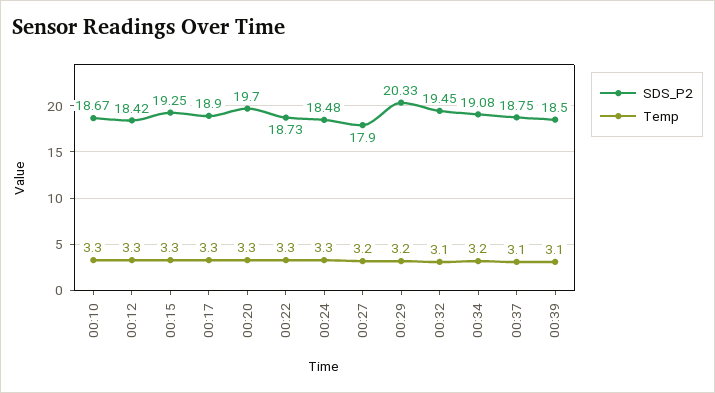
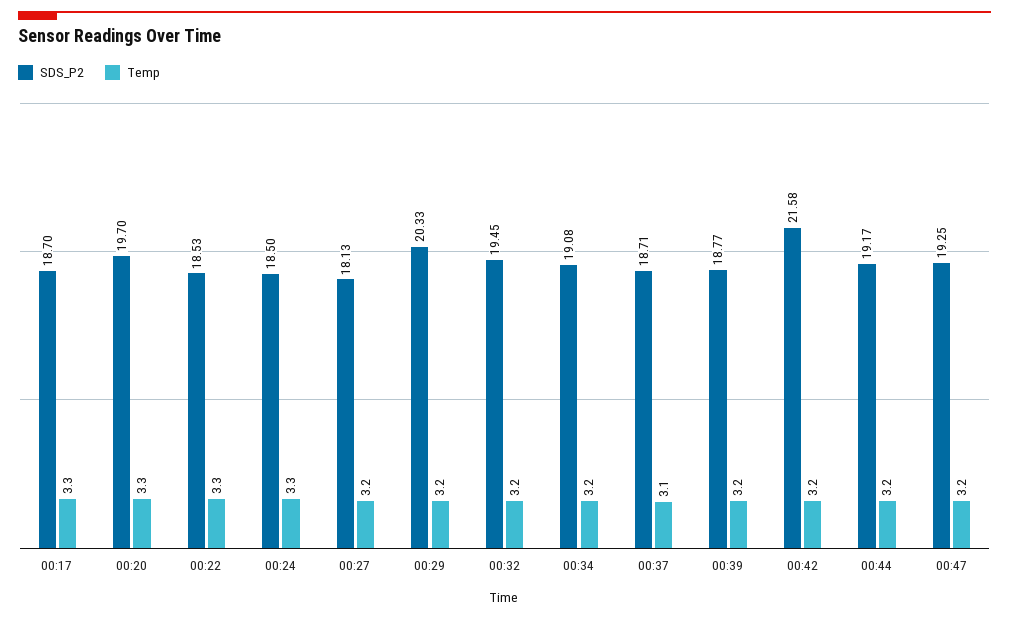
SDS_P2, 00:10: 18.67 -> none
Temp, 00:10: 3.3 -> none
SDS_P2, 00:12: 18.42 -> none
Temp, 00:12: 3.3 -> none
SDS_P2, 00:15: 19.25 -> none
Temp, 00:15: 3.3 -> none
SDS_P2, 00:17: 18.9 -> 18.7
SDS_P2, 00:22: 18.73 -> 18.53
SDS_P2, 00:24: 18.48 -> 18.5
SDS_P2, 00:27: 17.9 -> 18.13
Temp, 00:32: 3.1 -> 3.2
SDS_P2, 00:37: 18.75 -> 18.71
SDS_P2, 00:39: 18.5 -> 18.77
Temp, 00:39: 3.1 -> 3.2
SDS_P2, 00:42: none -> 21.58
Temp, 00:42: none -> 3.2
SDS_P2, 00:44: none -> 19.17
Temp, 00:44: none -> 3.2
SDS_P2, 00:47: none -> 19.25
Temp, 00:47: none -> 3.2

